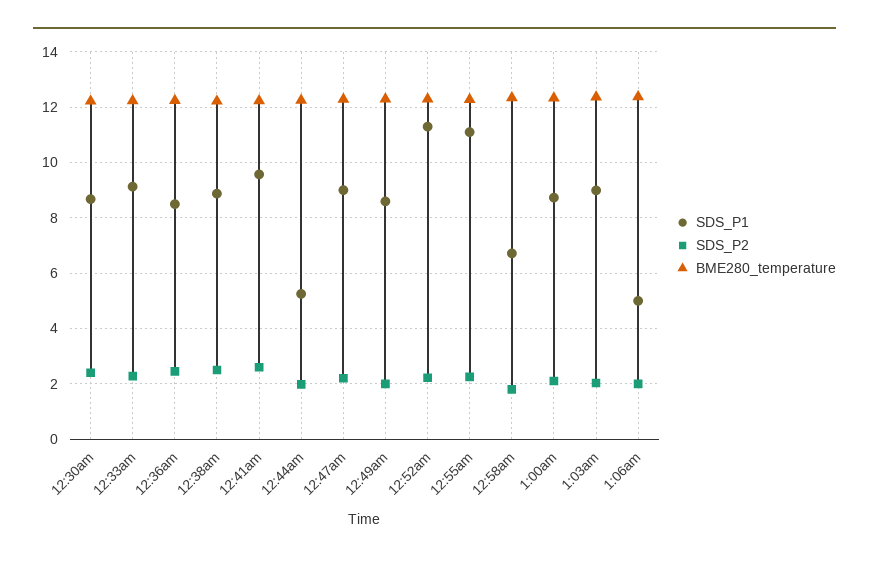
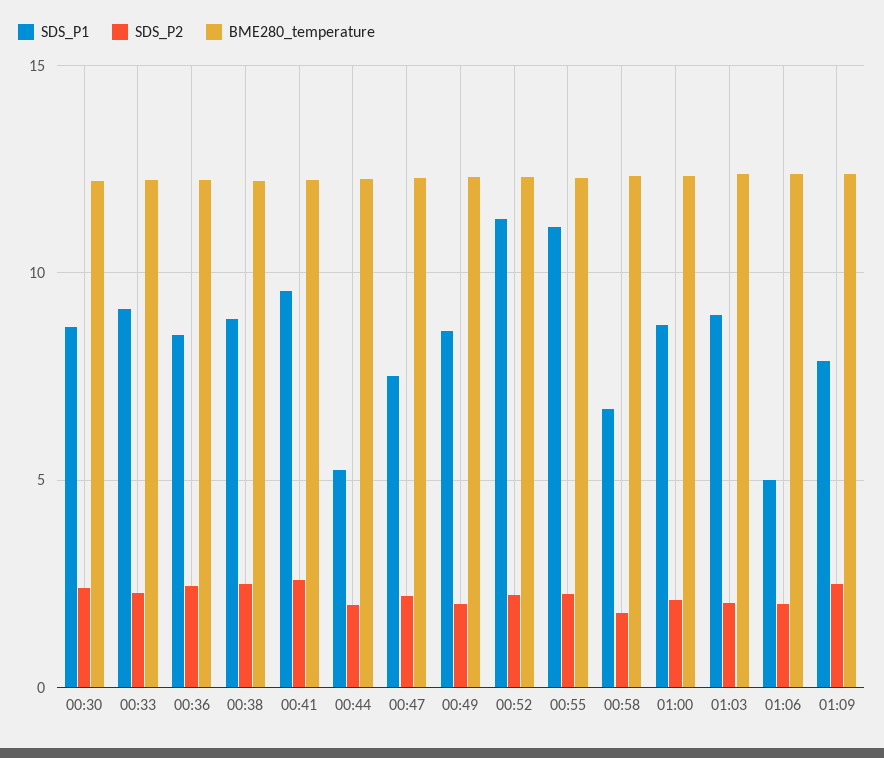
SDS_P1, 12:47am: 9 -> 7.5
SDS_P1, 01:09: none -> 8
SDS_P2, 01:09: none -> 2.5
BME280_temperature, 01:09: none -> 12.5

